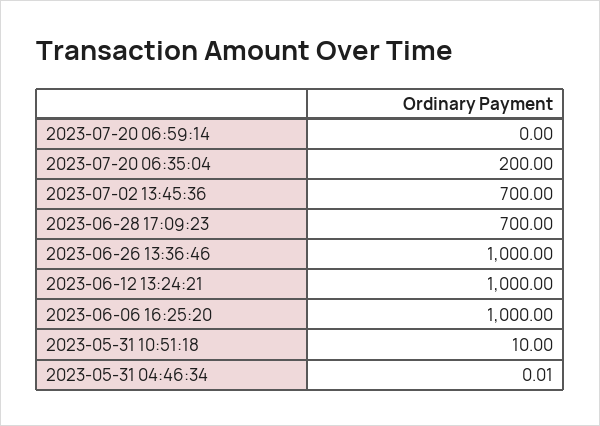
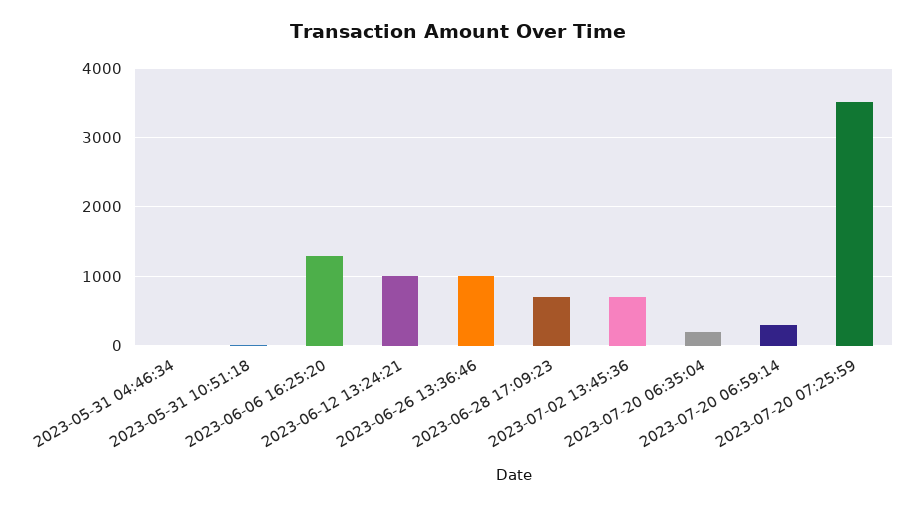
2023-07-20 06:59:14: 0 -> 300
2023-06-06 16:25:20: 1000 -> 1300
2023-07-20 07:25:59: none -> 3500

